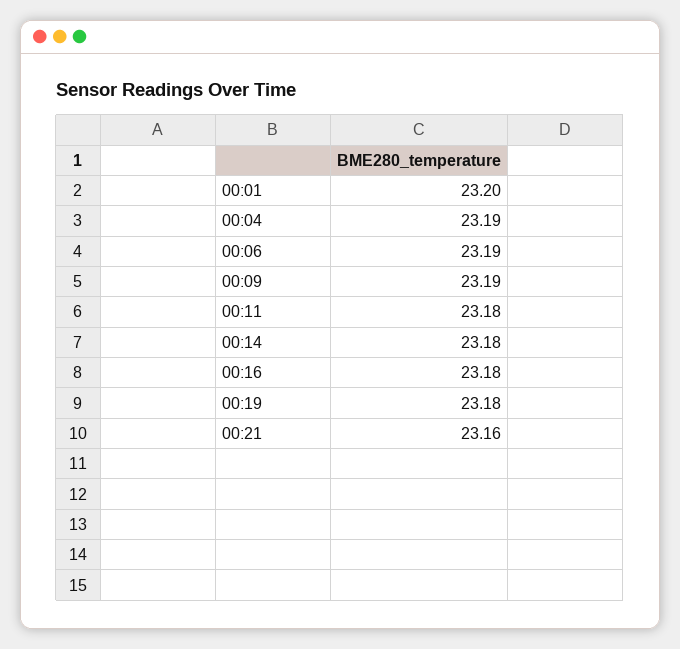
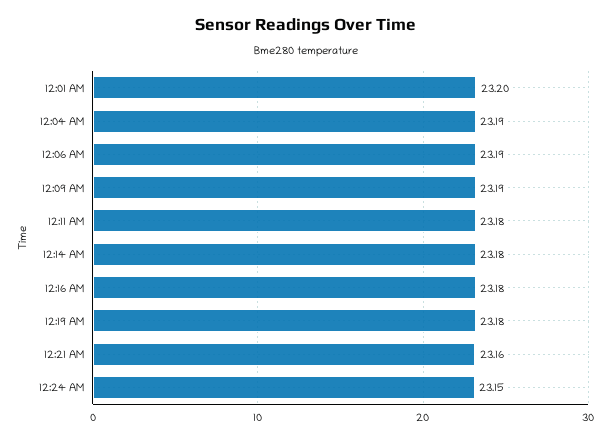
12:24 AM: none -> 23.15

